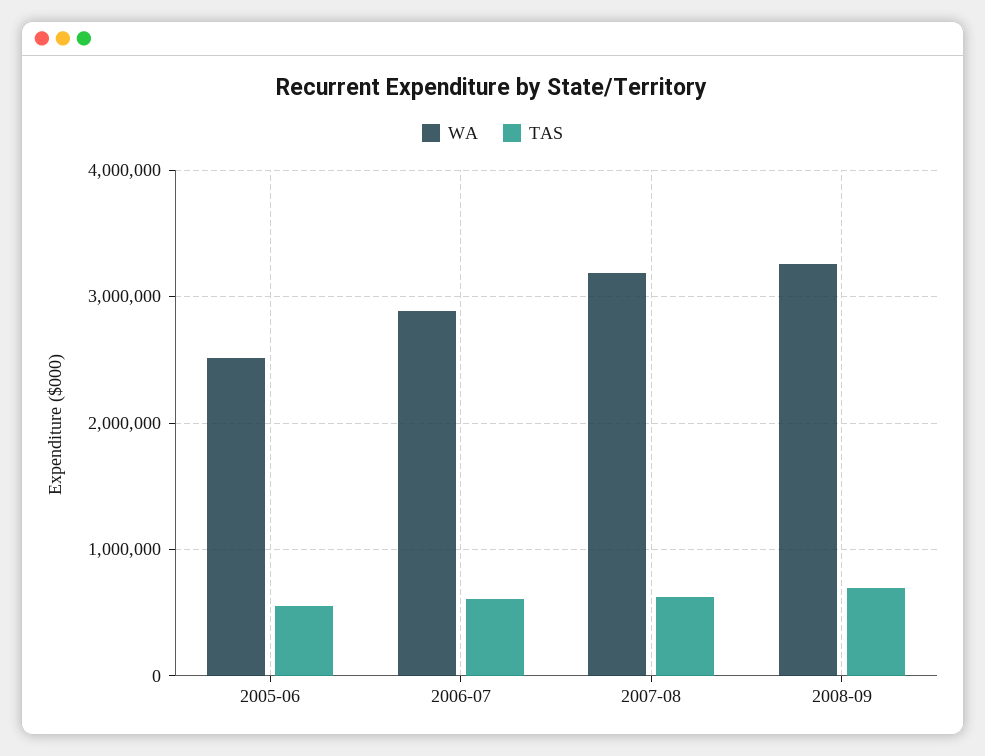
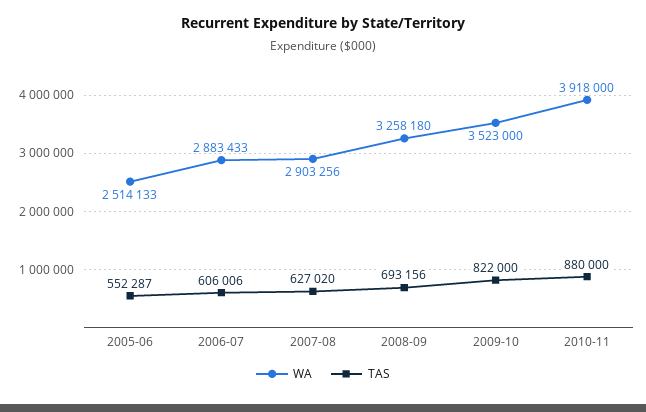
WA, 2007-08: 3200000 -> 2903256
WA, 2009-10: none -> 3523000
TAS, 2009-10: none -> 822000
WA, 2010-11: none -> 3918000
TAS, 2010-11: none -> 880000

